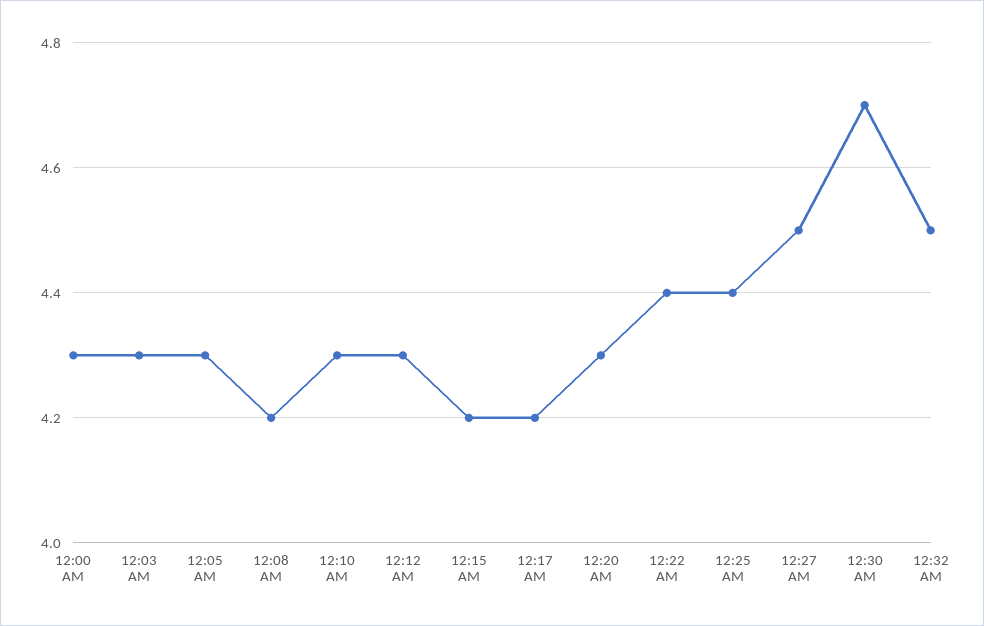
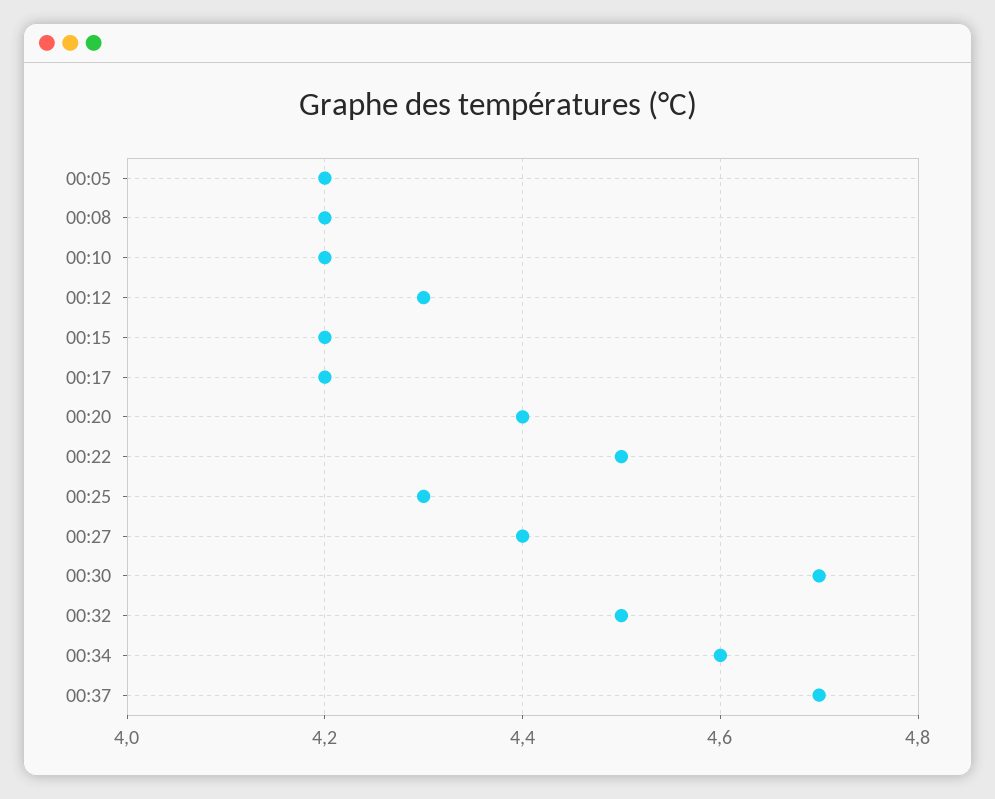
12:00 AM: 4.3 -> none
12:03 AM: 4.3 -> none
12:05 AM: 4.3 -> 4.2
12:10 AM: 4.3 -> 4.2
12:20 AM: 4.3 -> 4.4
12:22 AM: 4.4 -> 4.5
12:25 AM: 4.4 -> 4.3
12:27 AM: 4.5 -> 4.4
00:34: none -> 4.6
00:37: none -> 4.7

